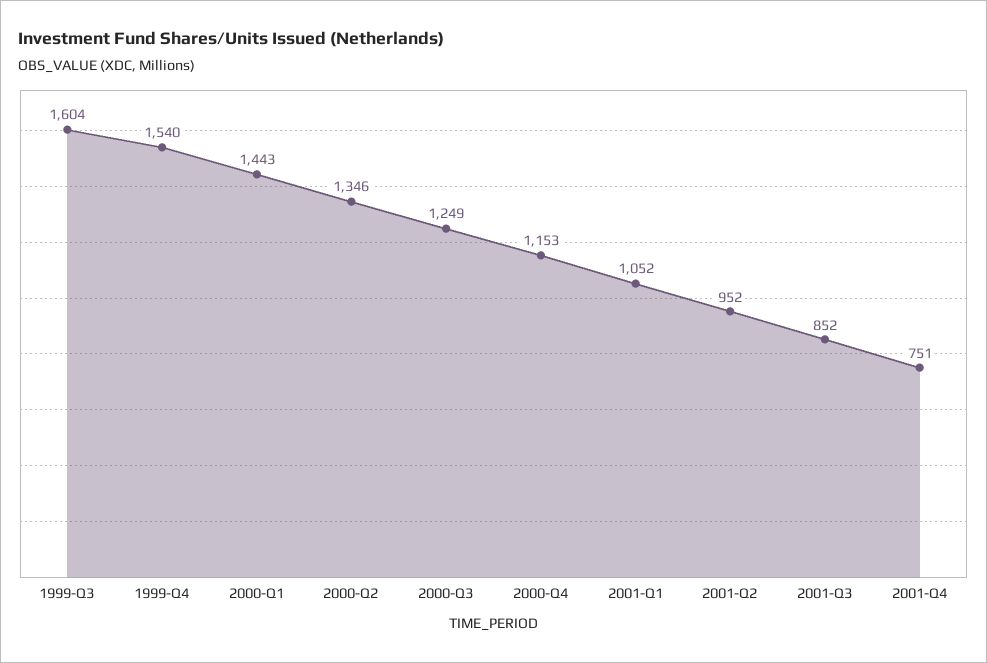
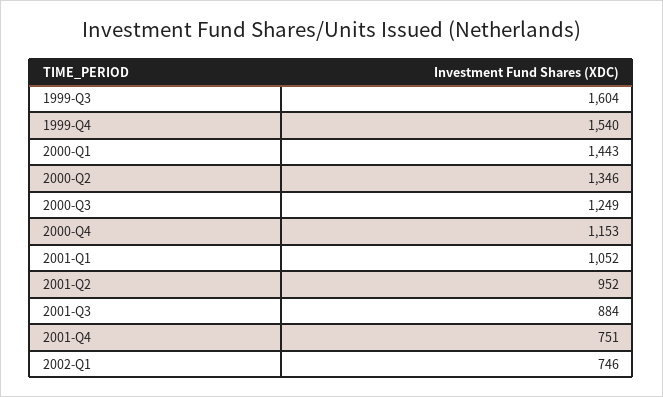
2001-Q3: 852 -> 884
2002-Q1: none -> 746

